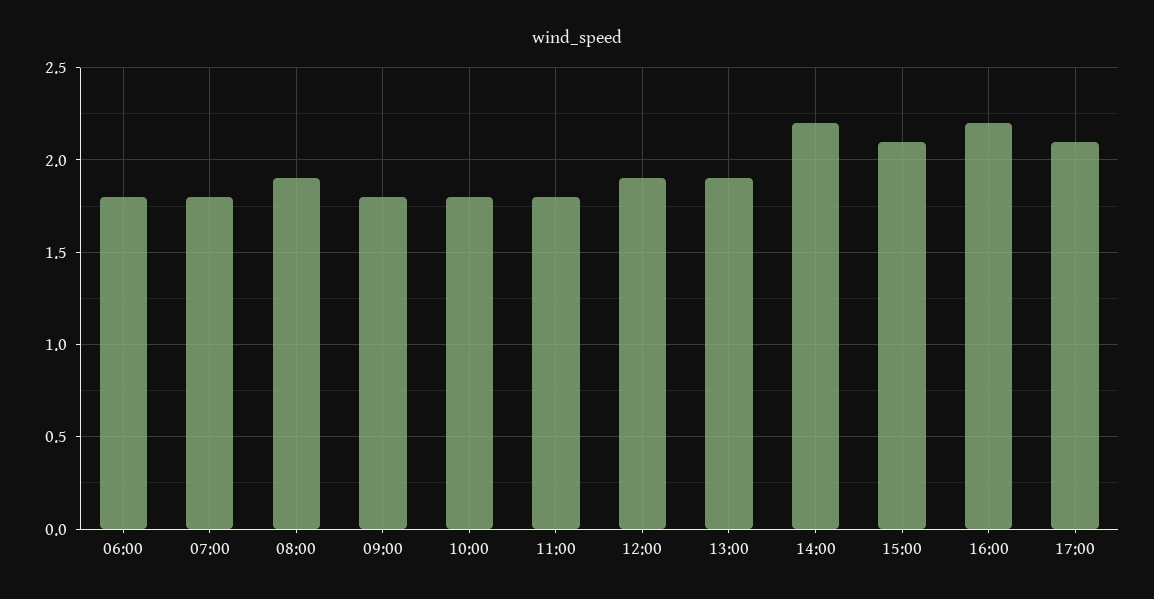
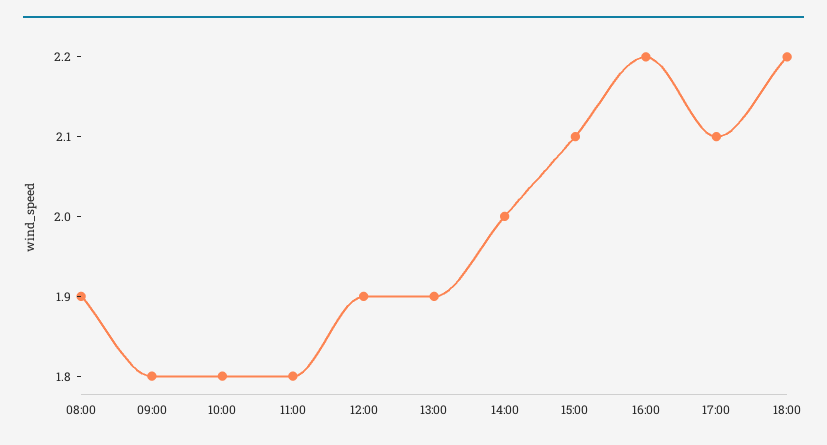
06:00: 1.8 -> none
07:00: 1.8 -> none
14:00: 2.2 -> 2
18:00: none -> 2.2

